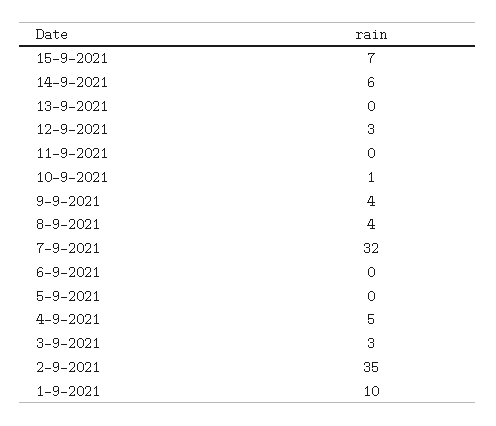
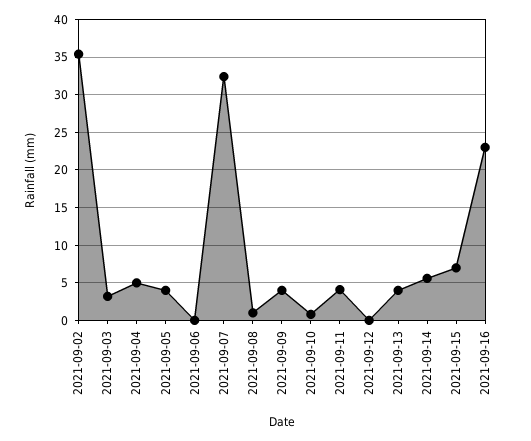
13-9-2021: 0 -> 4
12-9-2021: 3 -> 0
11-9-2021: 0 -> 4
8-9-2021: 4 -> 1
5-9-2021: 0 -> 4
1-9-2021: 10 -> none
2021-09-16: none -> 23

